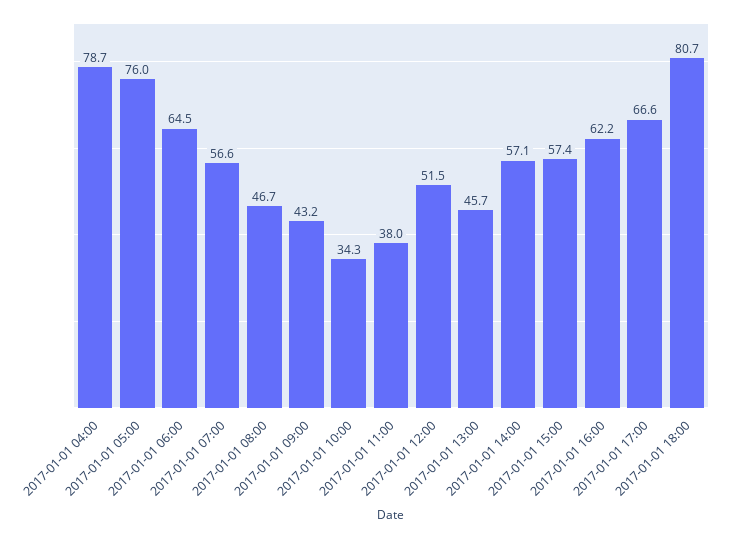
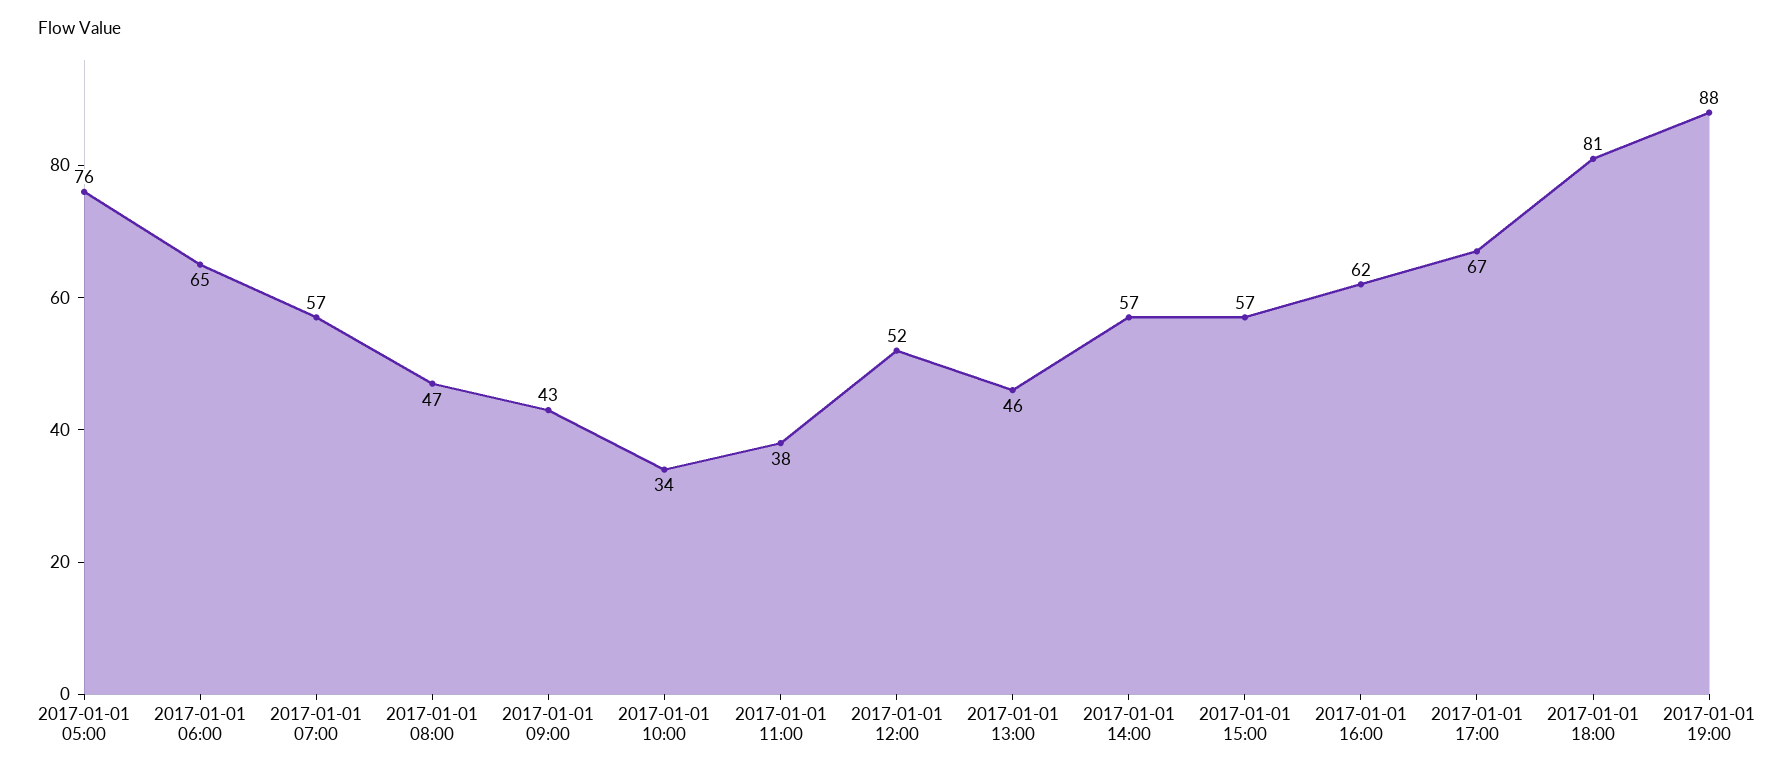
2017-01-01 04:00: 78.7 -> none
2017-01-01 19:00: none -> 88

